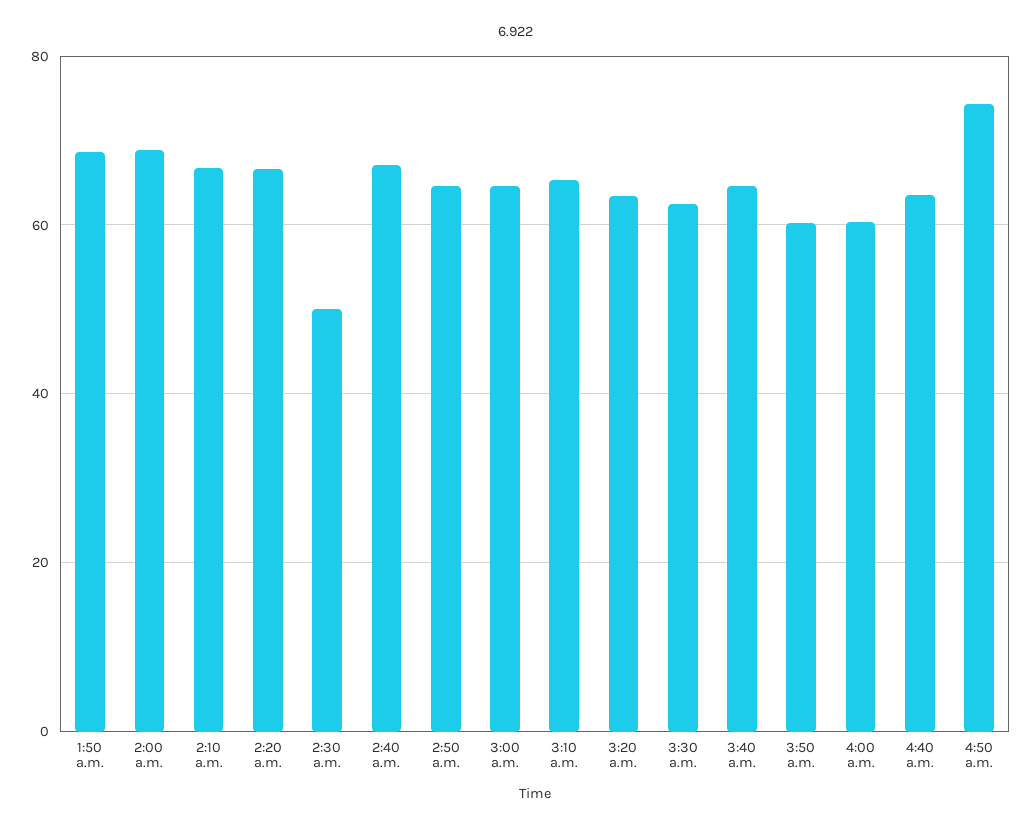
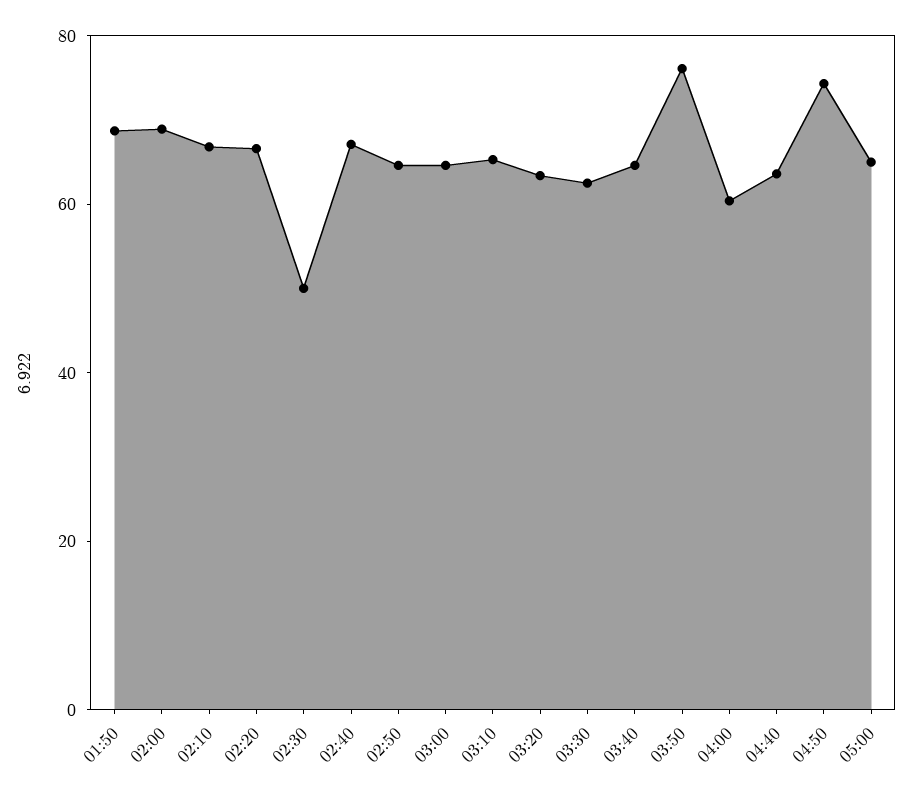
3:50 a.m.: 60 -> 75
05:00: none -> 65

